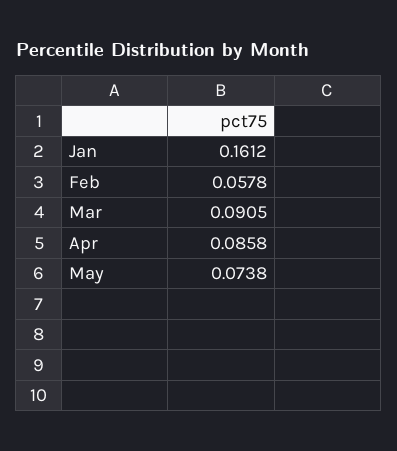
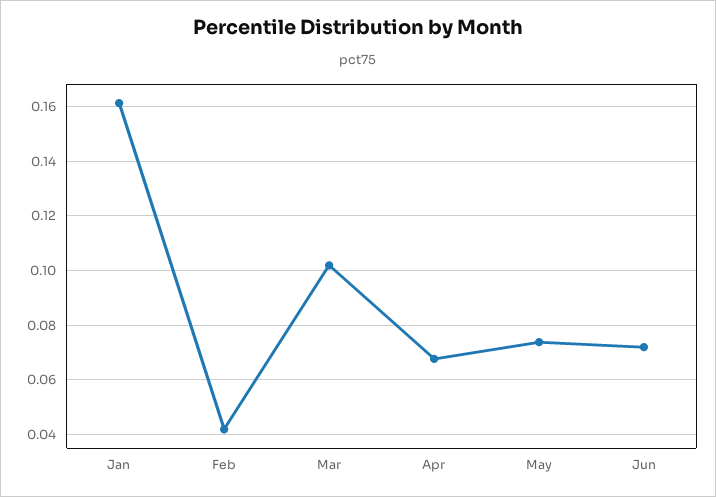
Feb: 0.0578 -> 0.0425
Mar: 0.0905 -> 0.1025
Apr: 0.0858 -> 0.0675
Jun: none -> 0.0725

